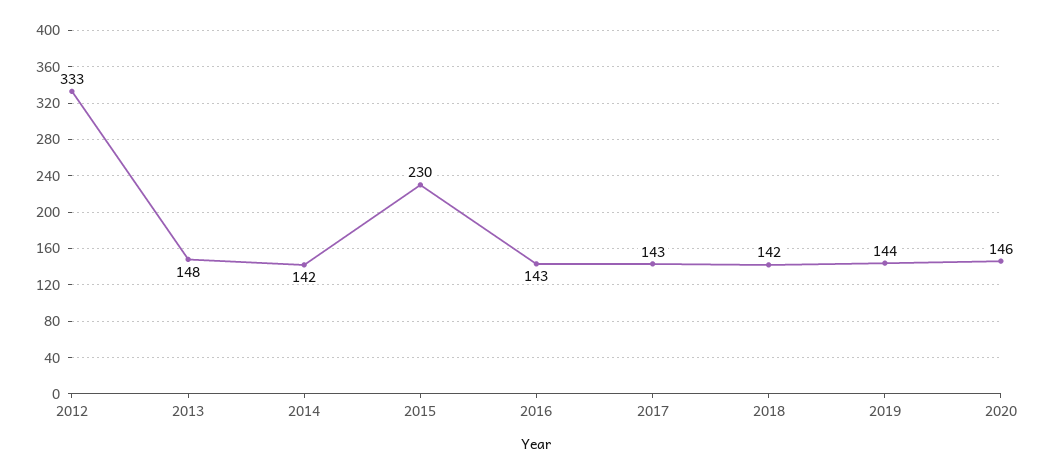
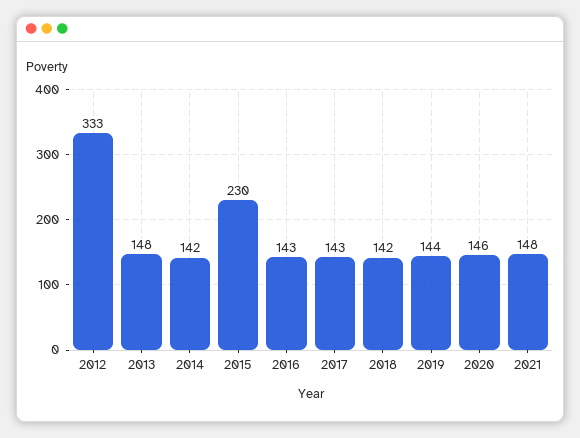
2021: none -> 148

